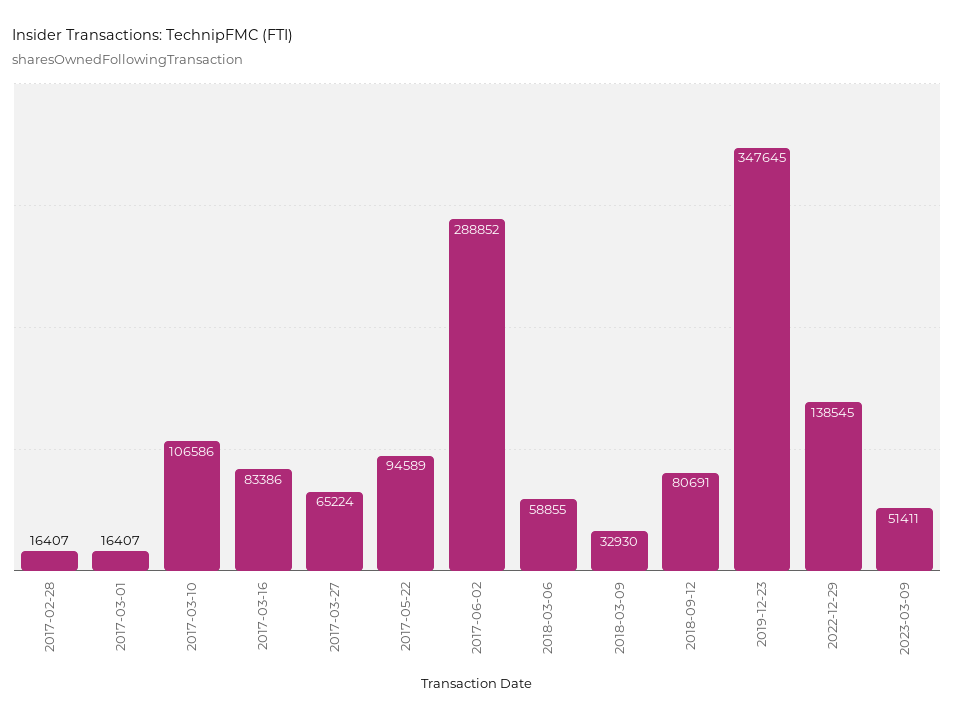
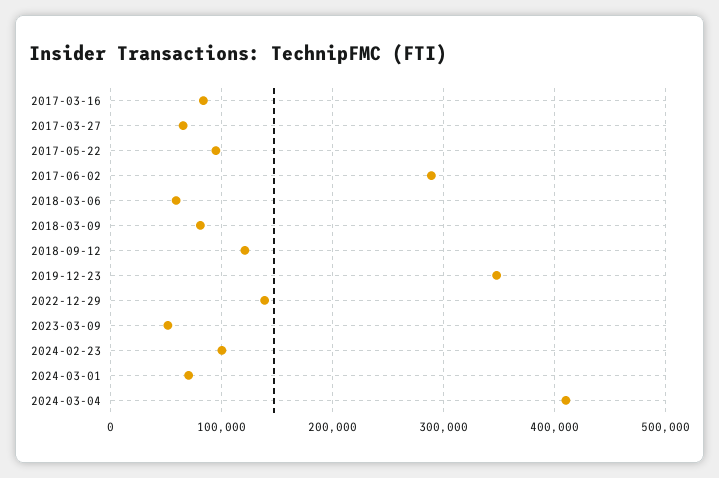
2017-02-28: 16407 -> none
2017-03-01: 16407 -> none
2017-03-10: 106586 -> none
2018-03-09: 32930 -> 80000
2018-09-12: 80691 -> 120000
2024-02-23: none -> 100000
2024-03-01: none -> 70000
2024-03-04: none -> 410000

